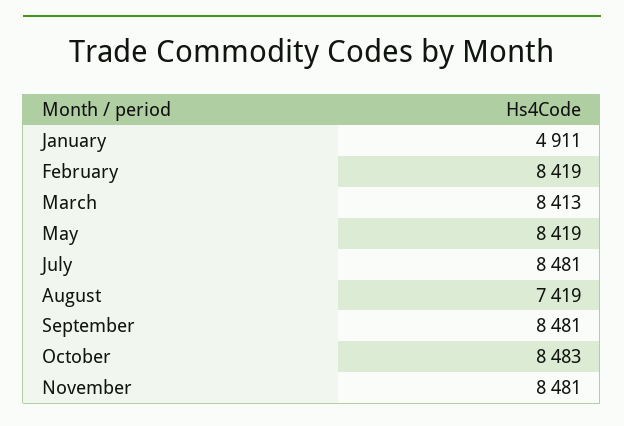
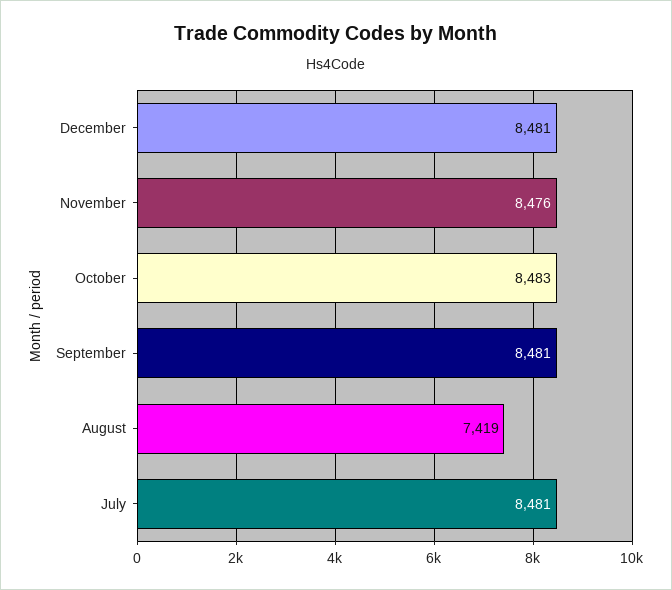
January: 4911 -> none
February: 8419 -> none
March: 8413 -> none
May: 8419 -> none
November: 8481 -> 8476
December: none -> 8481

